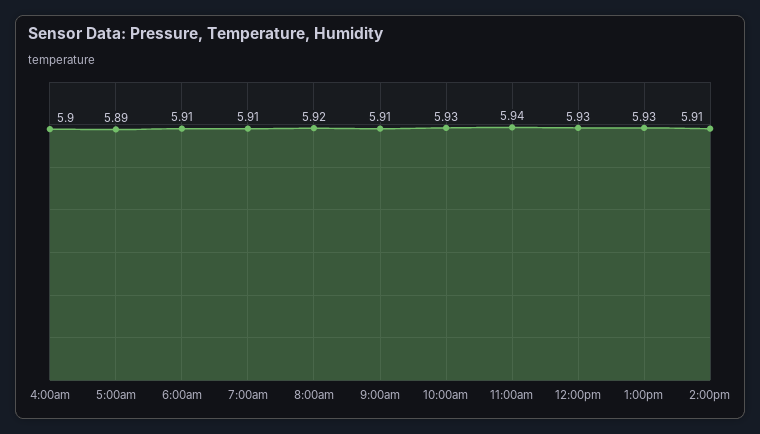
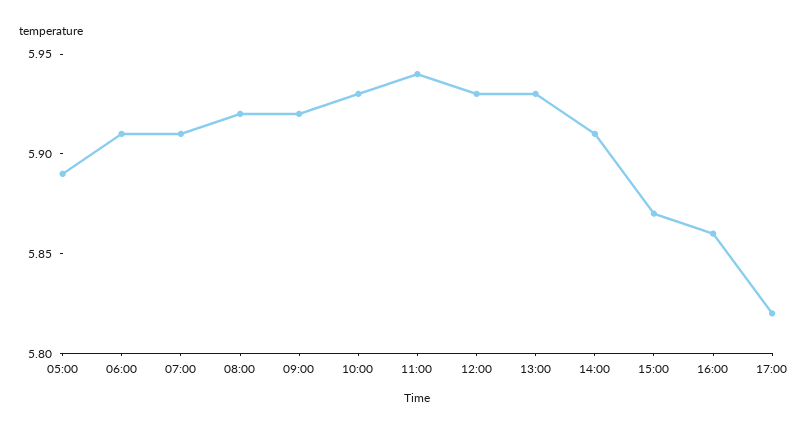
4:00am: 5.9 -> none
9:00am: 5.91 -> 5.92
15:00: none -> 5.87
16:00: none -> 5.86
17:00: none -> 5.82

